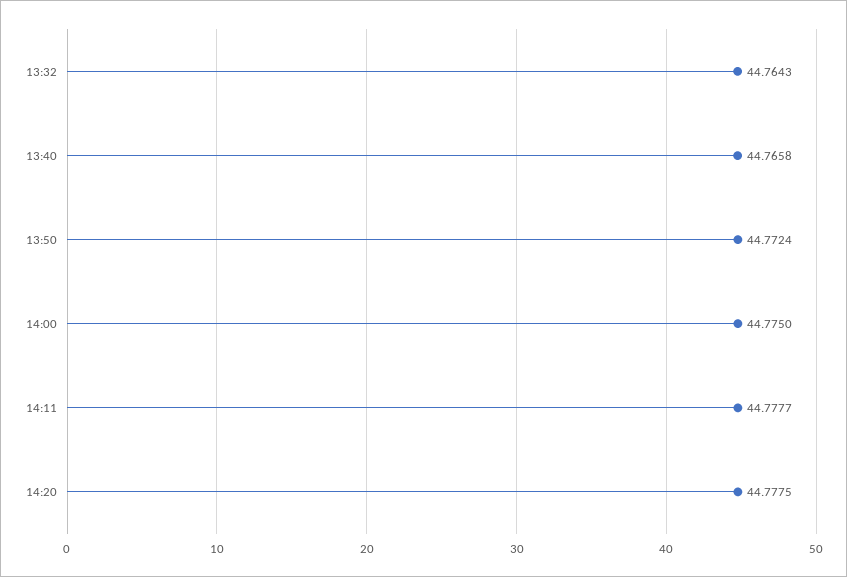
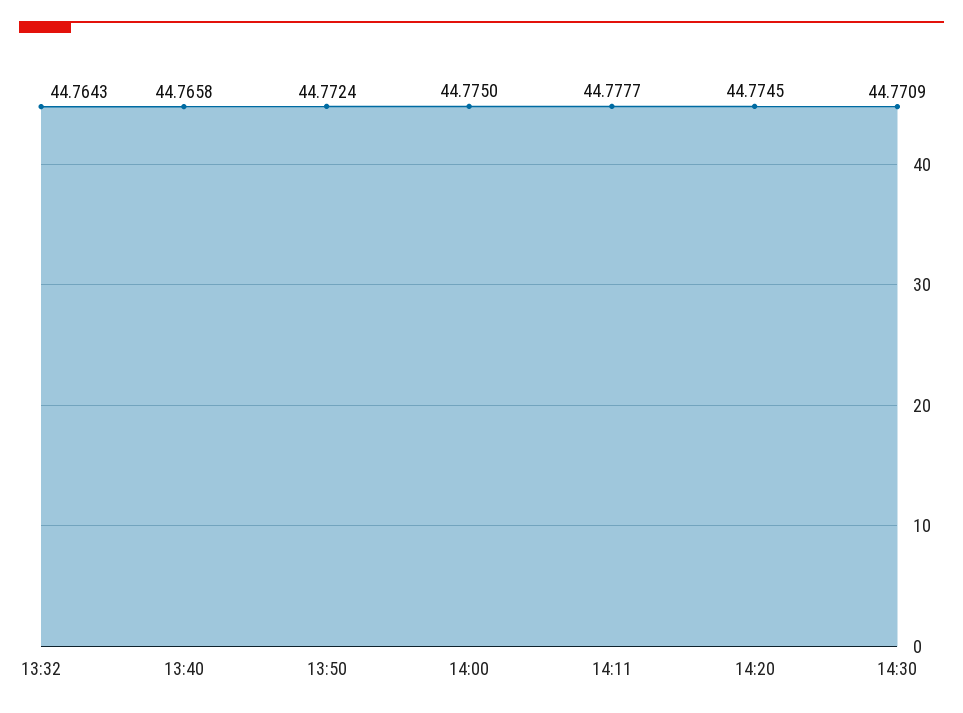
14:20: 44.7775 -> 44.7745
14:30: none -> 44.7709

